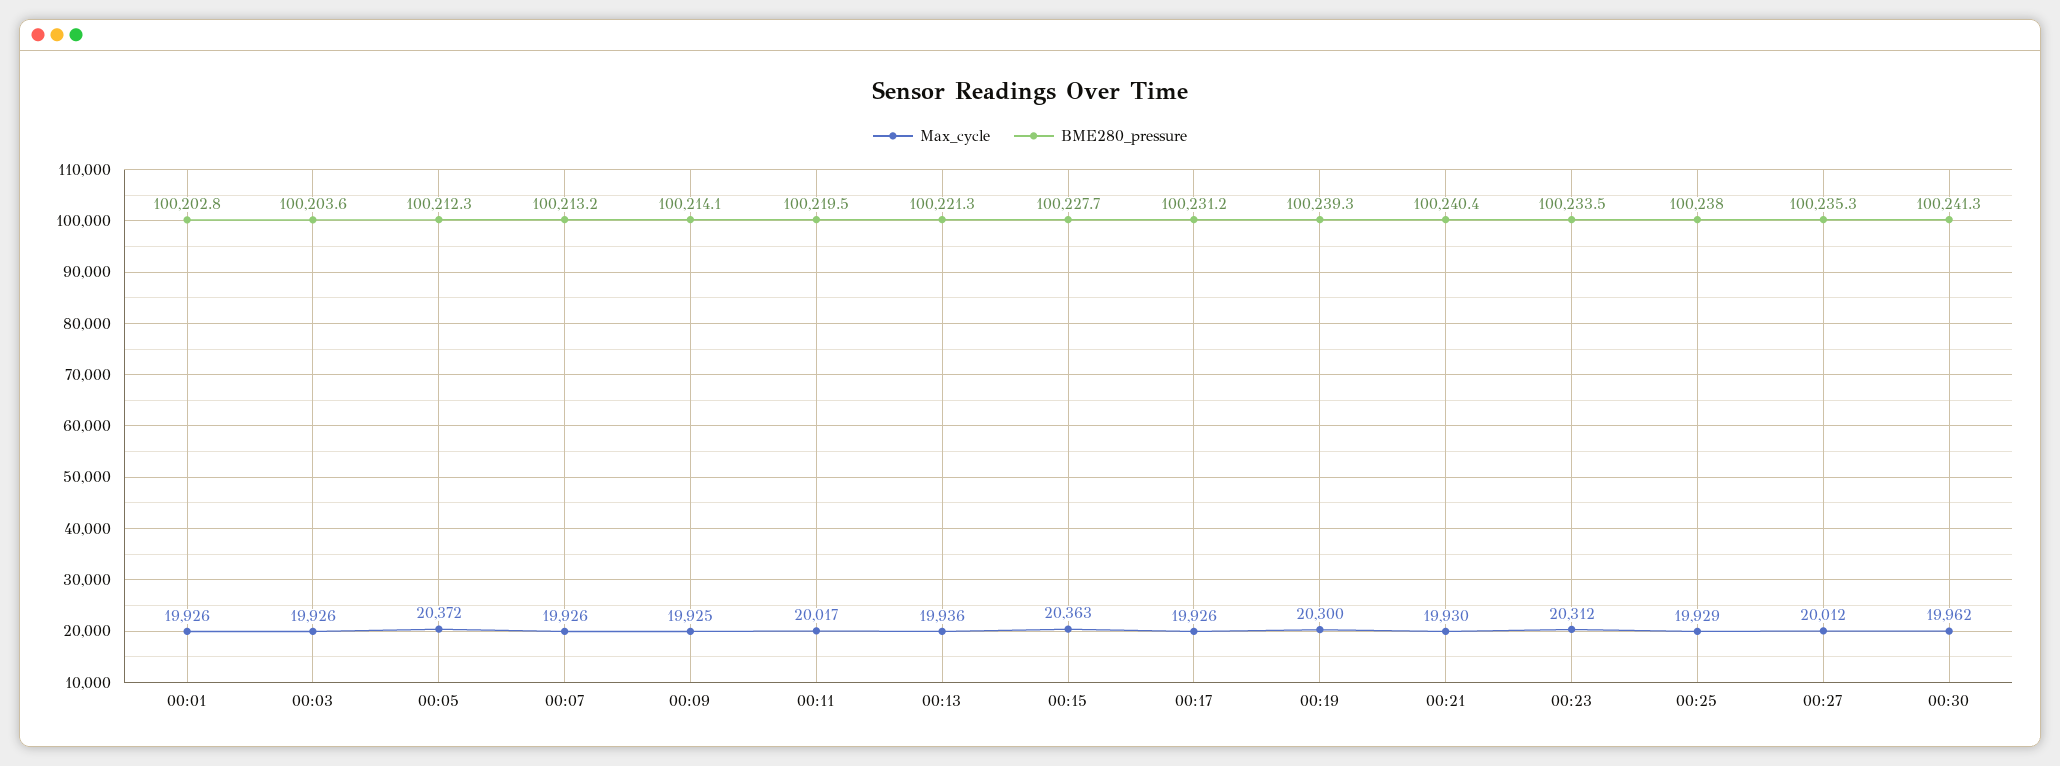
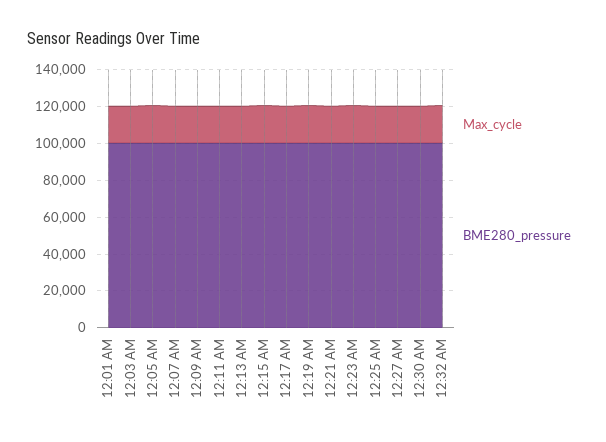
Max_cycle, 12:32 AM: none -> 20000
BME280_pressure, 12:32 AM: none -> 100000

